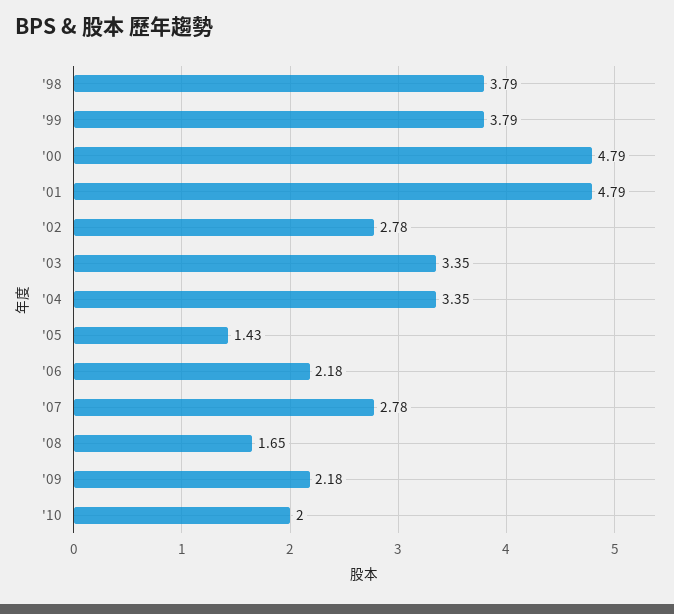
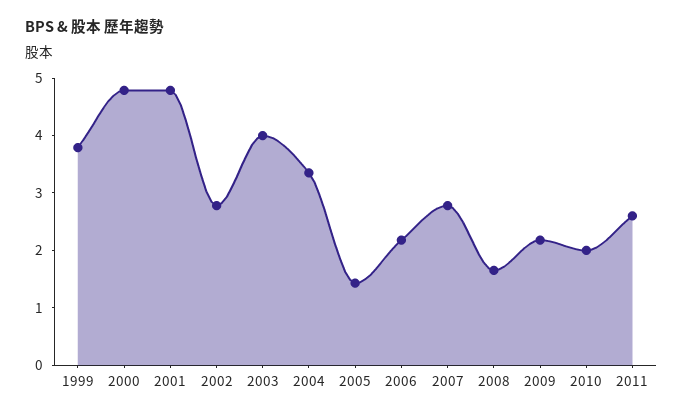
'98: 3.79 -> none
'03: 3.35 -> 4
2011: none -> 2.6

